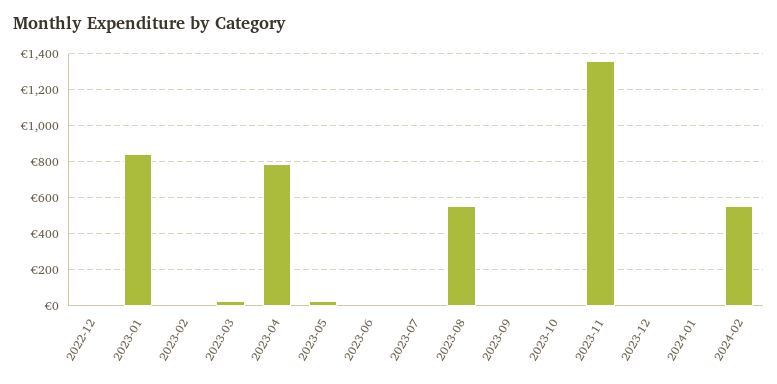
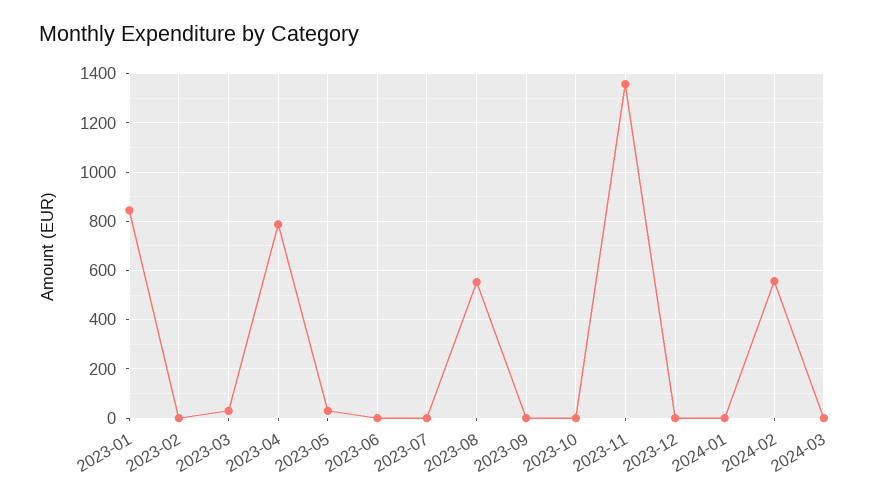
2022-12: 0 -> none
2024-03: none -> 0

